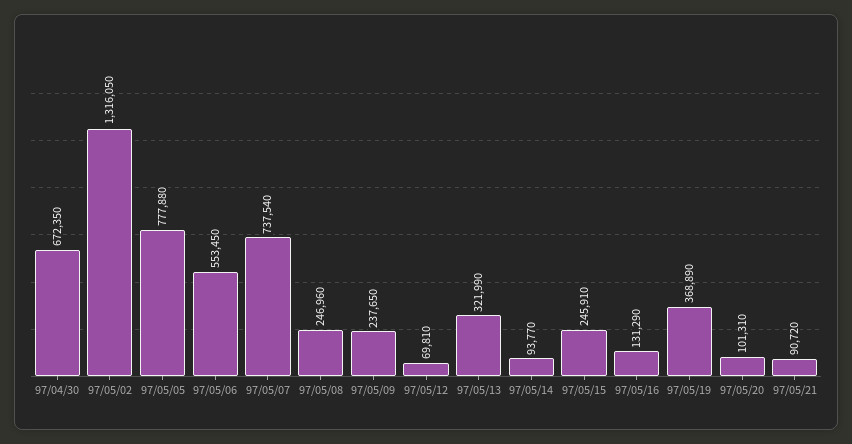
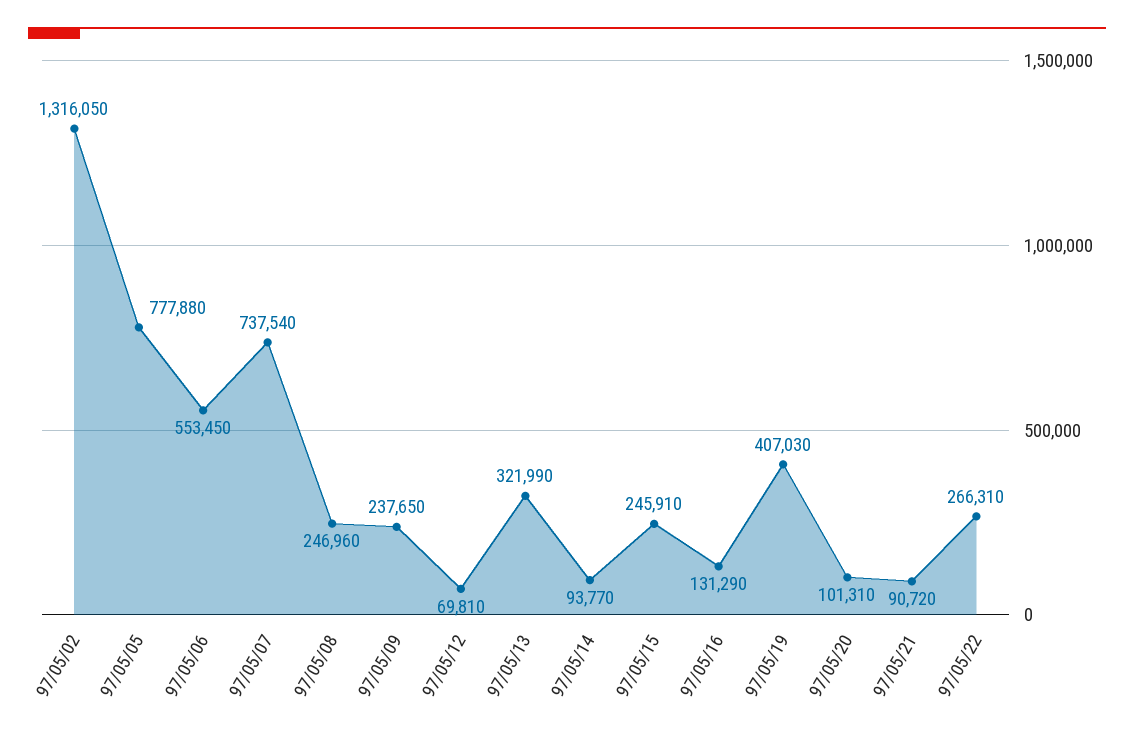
97/04/30: 672350 -> none
97/05/19: 368890 -> 407030
97/05/22: none -> 266310

